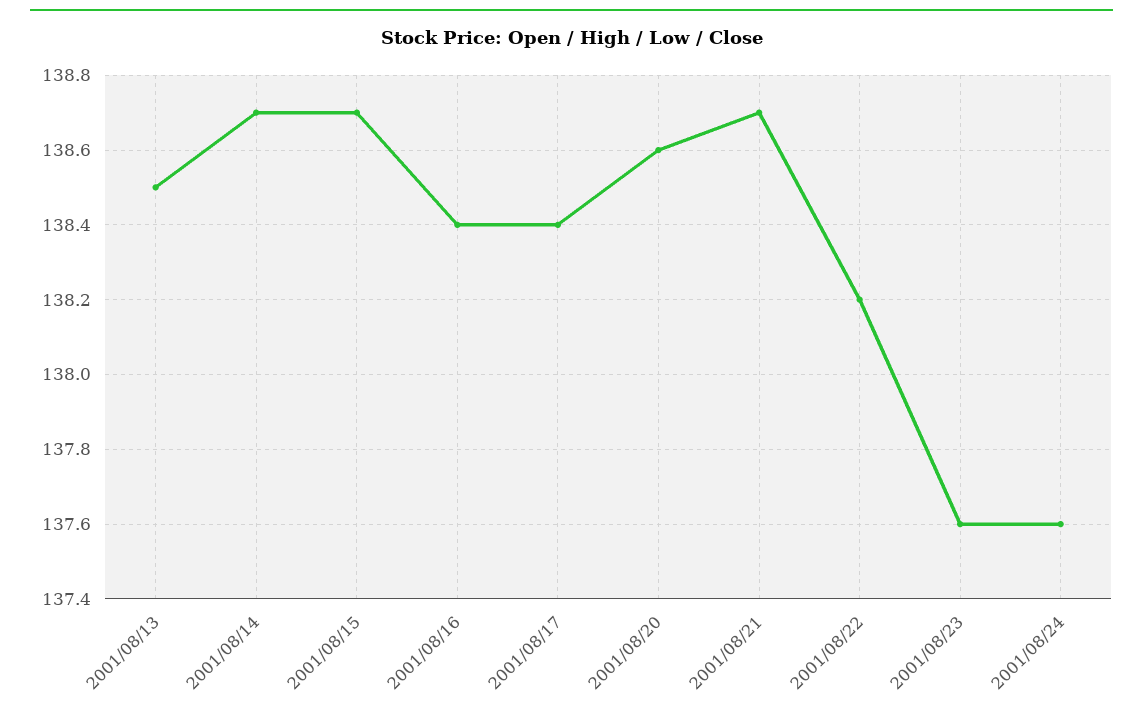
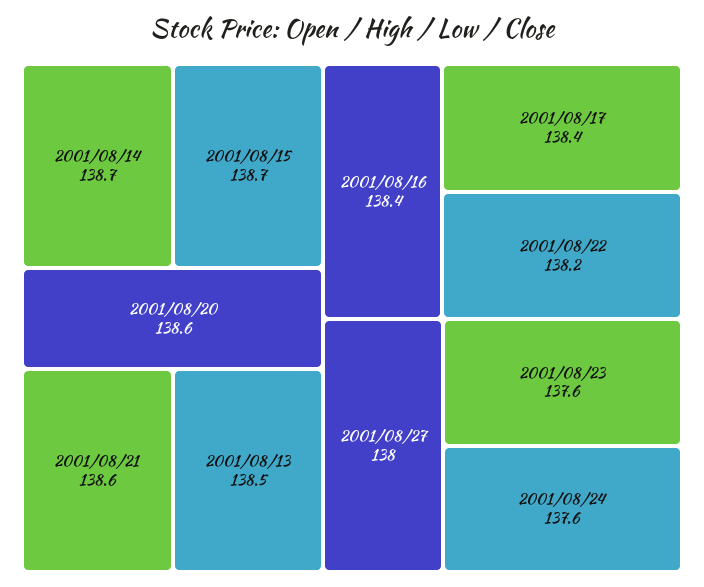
2001/08/21: 138.7 -> 138.6
2001/08/27: none -> 138

